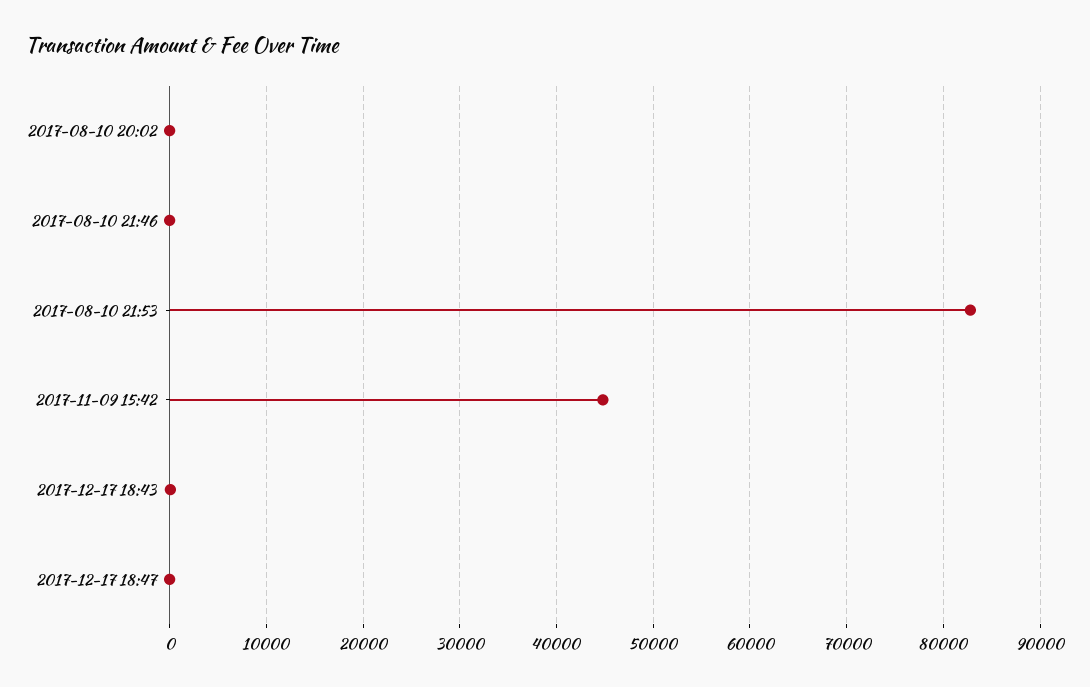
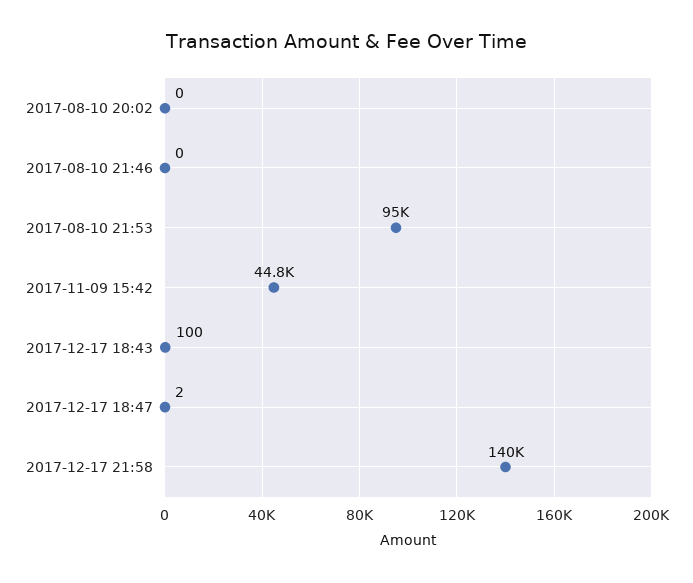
2017-08-10 21:53: 83000 -> 95000
2017-12-17 21:58: none -> 140000

